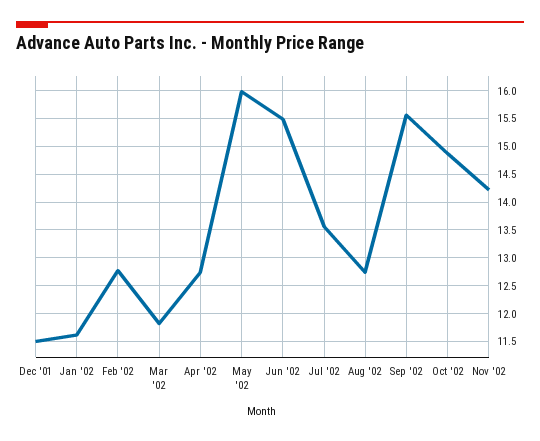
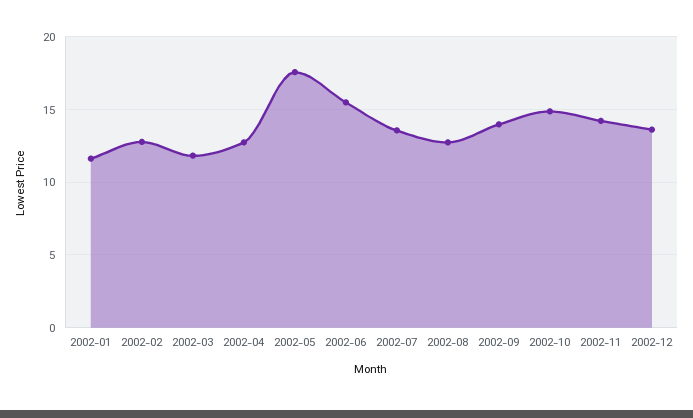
Dec '01: 11.5 -> none
May '02: 16 -> 17.5
Sep '02: 15.5 -> 14
2002-12: none -> 13.5

